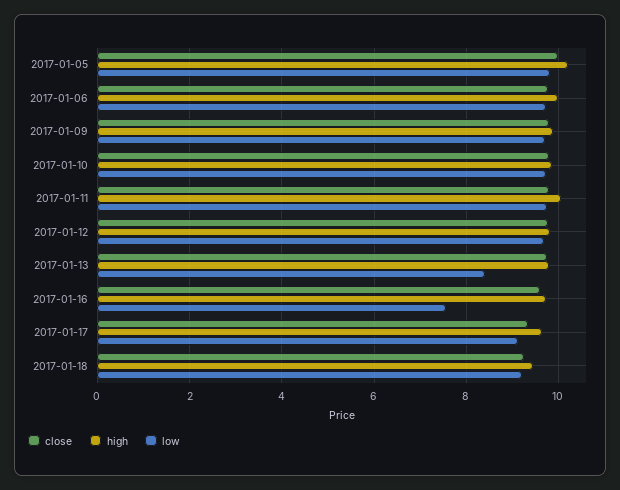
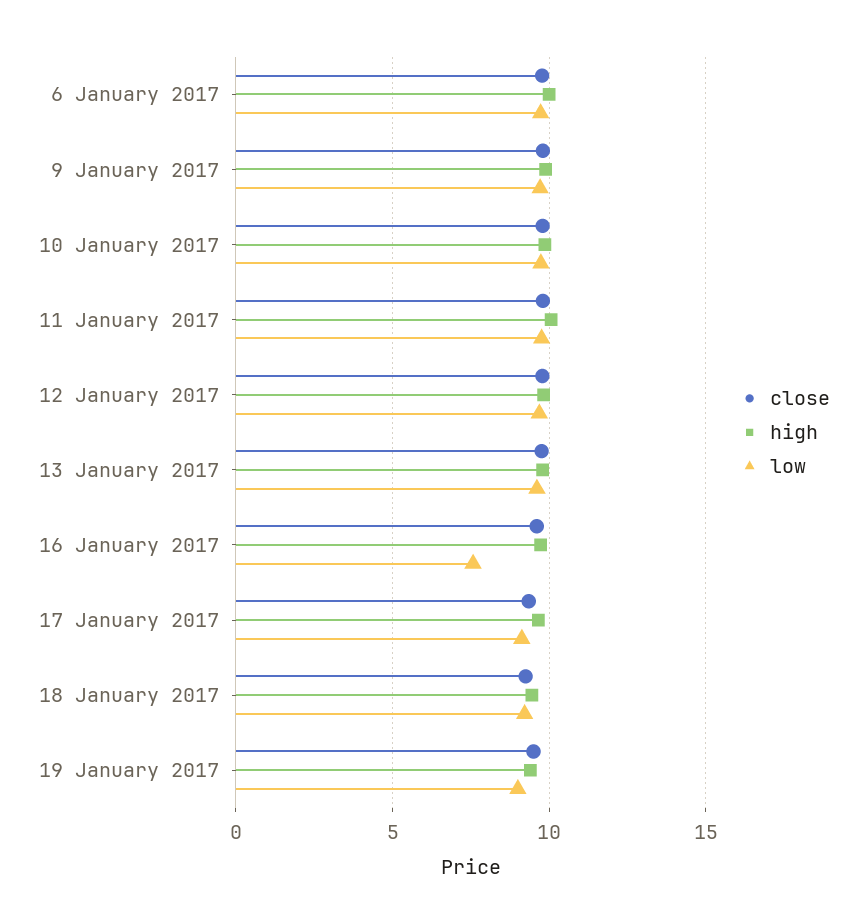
close, 2017-01-05: 10 -> none
high, 2017-01-05: 10.2 -> none
low, 2017-01-05: 9.8 -> none
low, 2017-01-13: 8.4 -> 9.5
close, 19 January 2017: none -> 9.5
high, 19 January 2017: none -> 9.5
low, 19 January 2017: none -> 9

